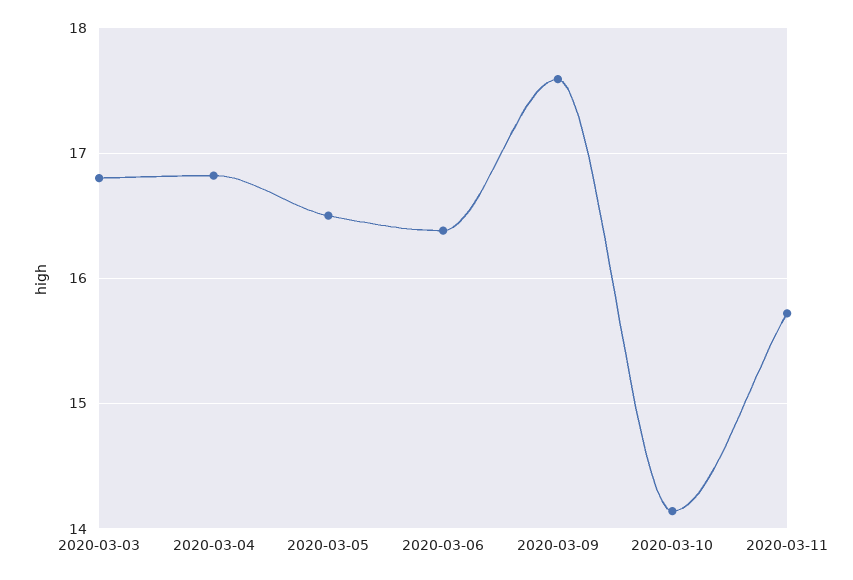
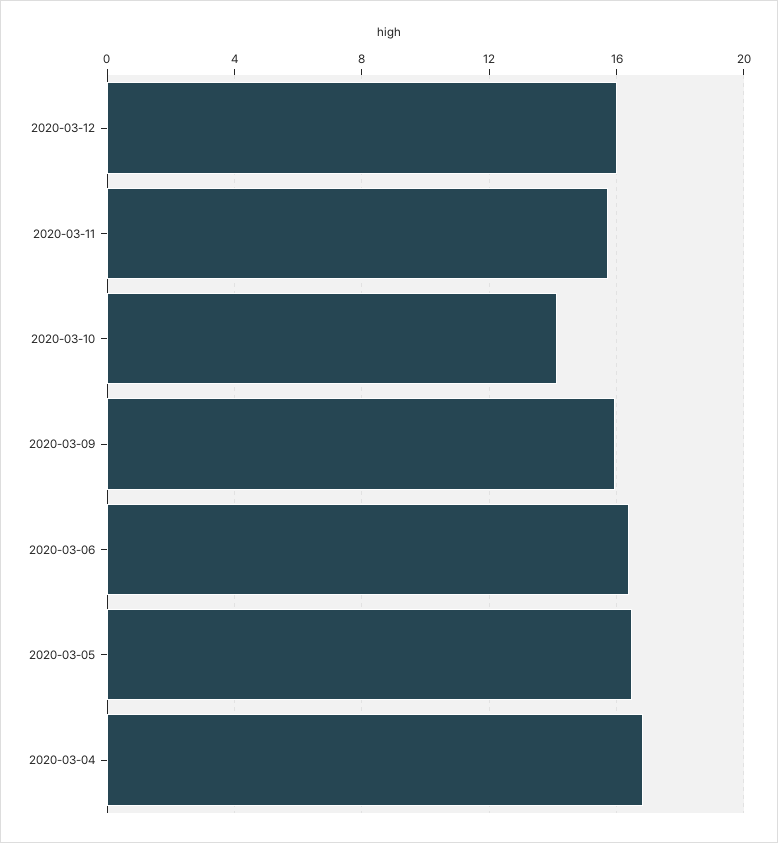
2020-03-03: 16.8 -> none
2020-03-09: 17.6 -> 16
2020-03-12: none -> 16

